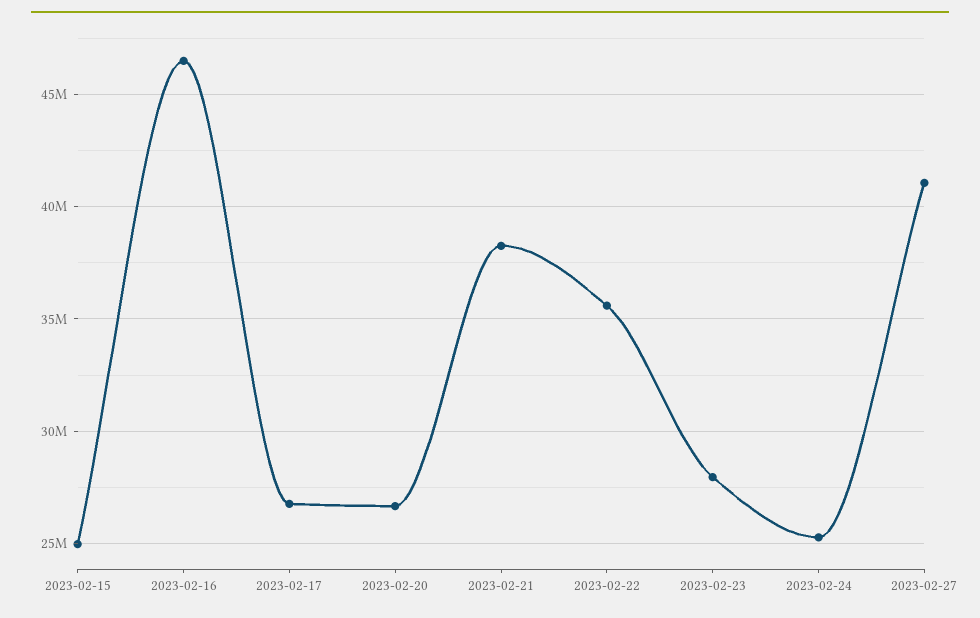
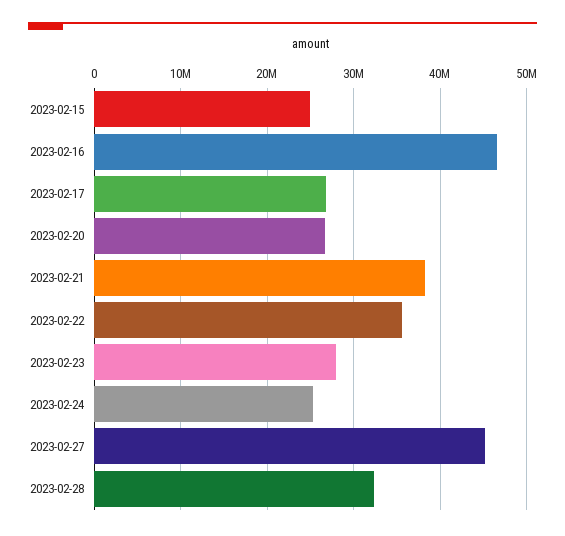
2023-02-27: 41000000 -> 45000000
2023-02-28: none -> 32000000

